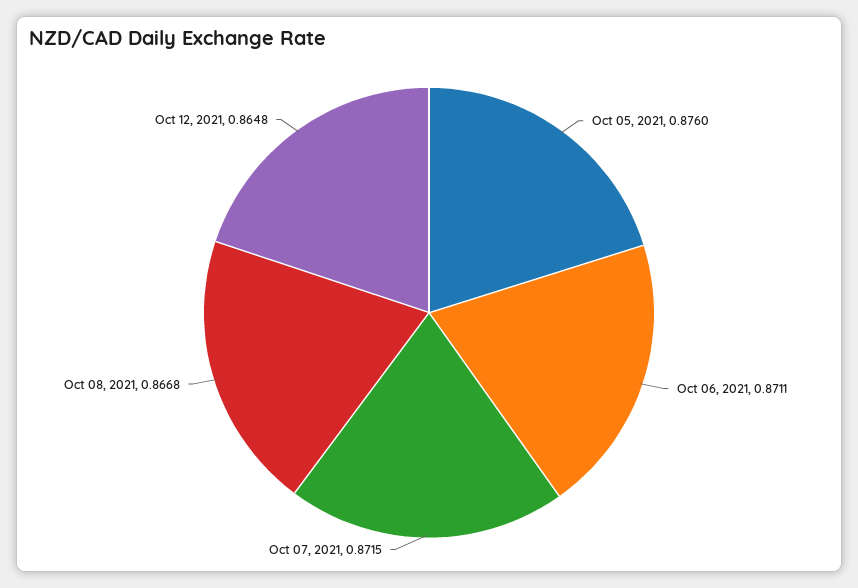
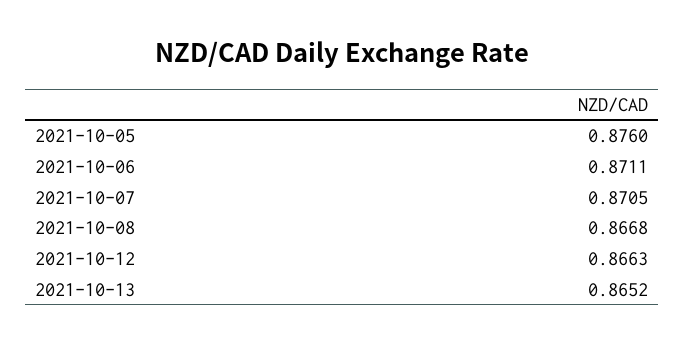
Oct 07, 2021: 0.8715 -> 0.8705
Oct 12, 2021: 0.8648 -> 0.8663
2021-10-13: none -> 0.8652

